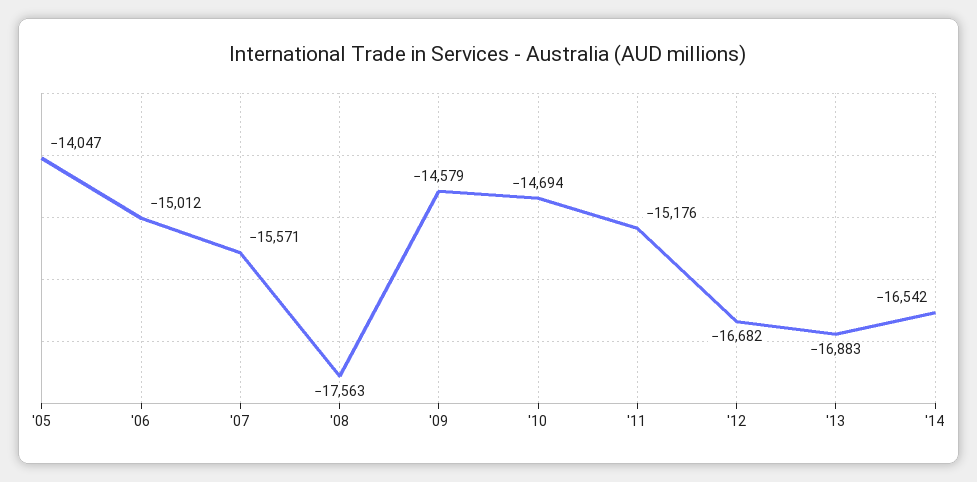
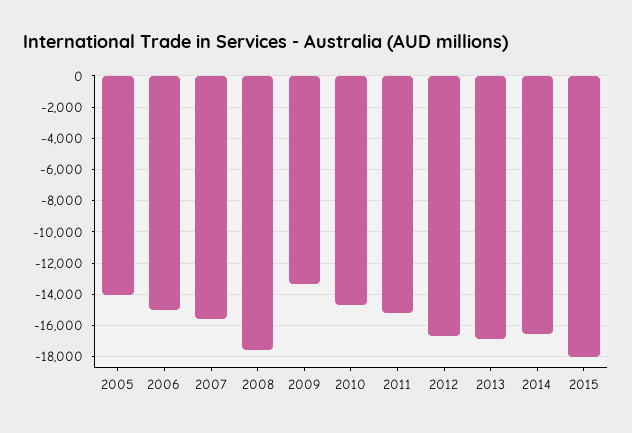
'09: -14579 -> -13500
2015: none -> -18000

